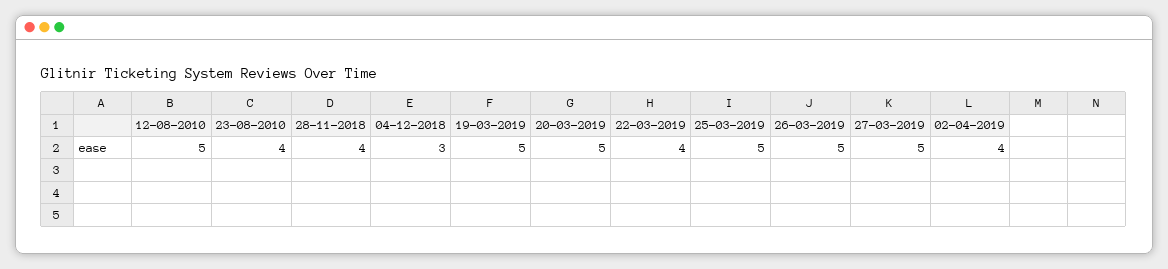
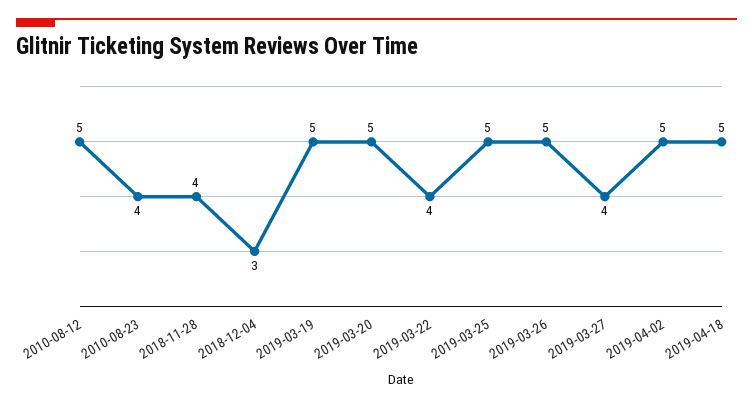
27-03-2019: 5 -> 4
02-04-2019: 4 -> 5
2019-04-18: none -> 5

